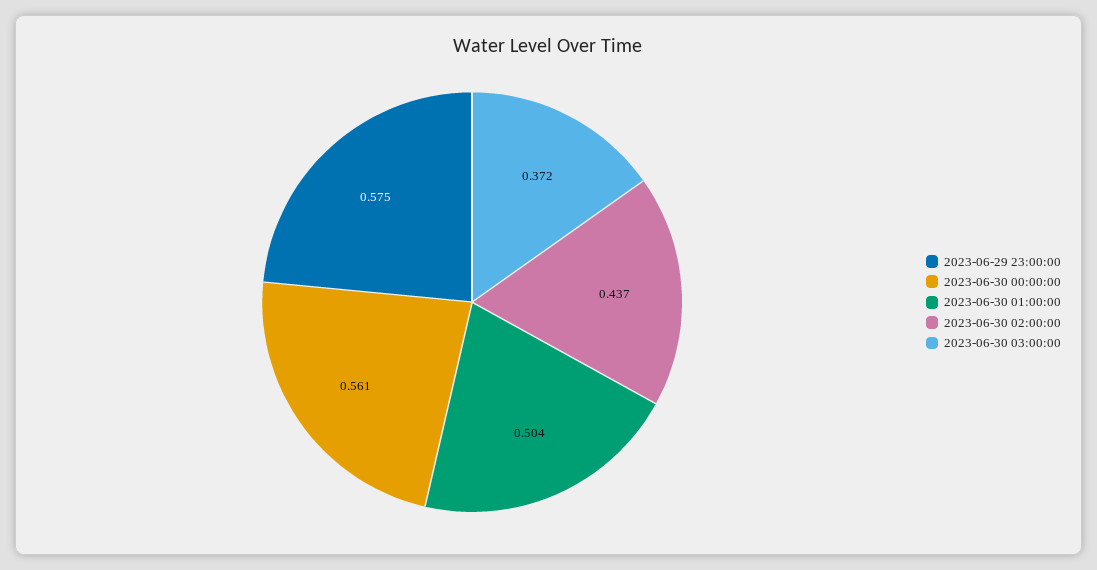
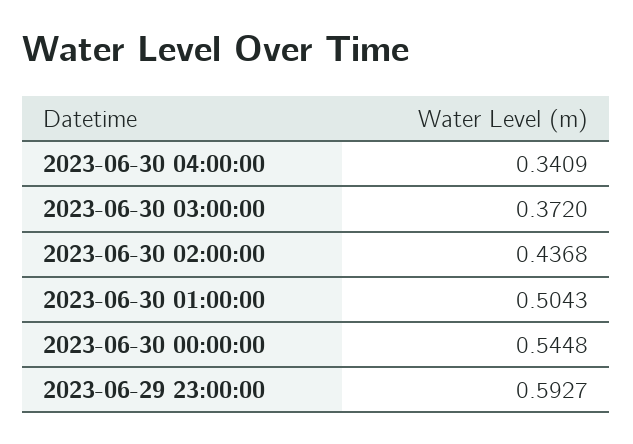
2023-06-29 23:00:00: 0.575 -> 0.5927
2023-06-30 00:00:00: 0.561 -> 0.5448
2023-06-30 04:00:00: none -> 0.3409

